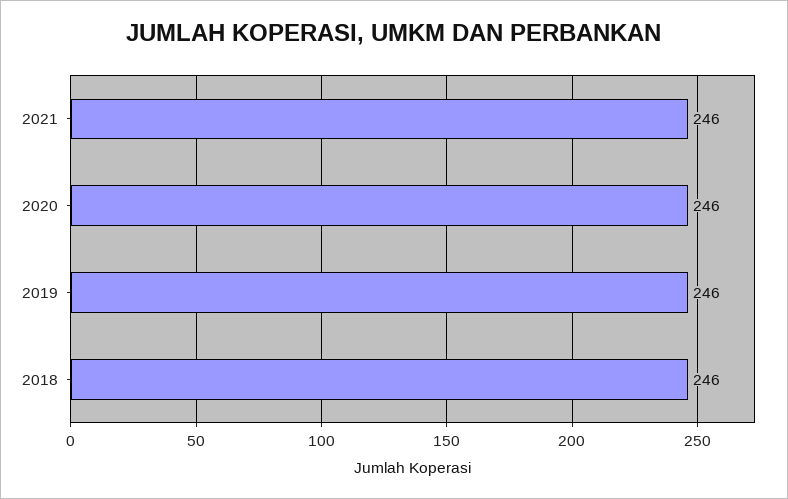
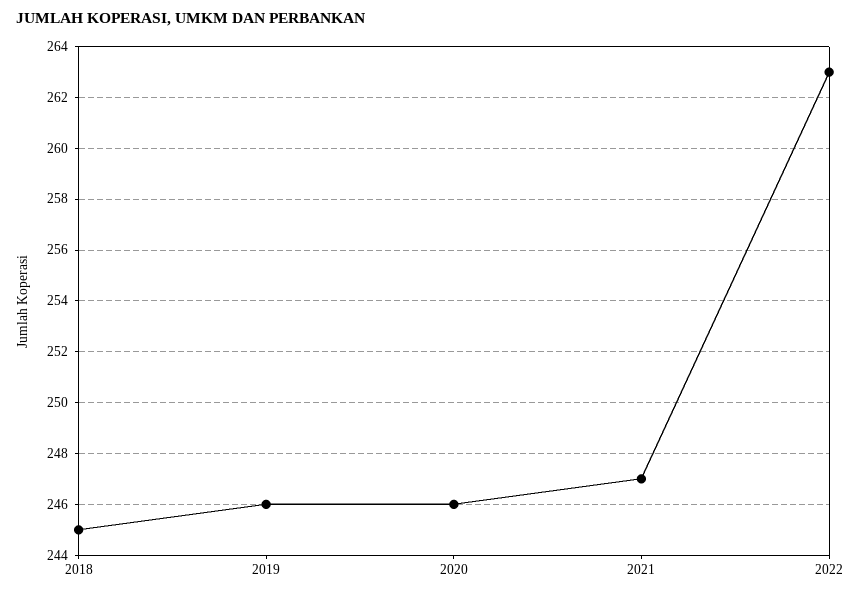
2021: 246 -> 247
2018: 246 -> 245
2022: none -> 263

